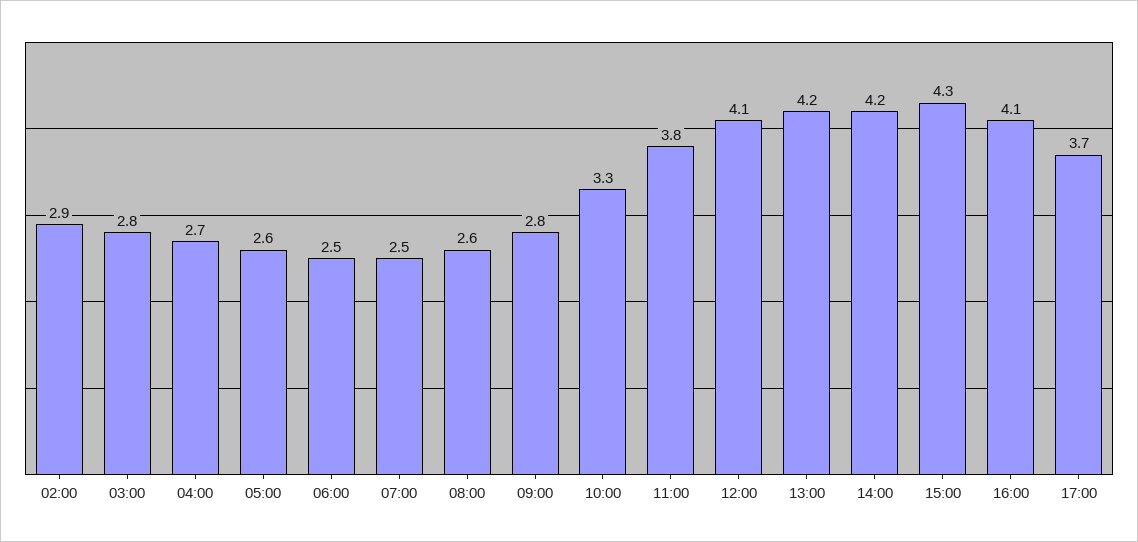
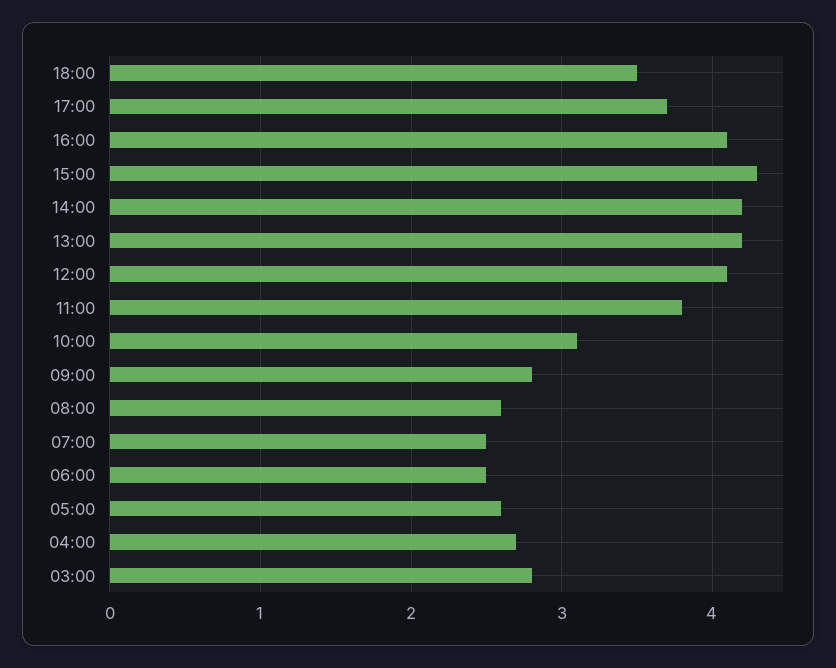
02:00: 2.9 -> none
10:00: 3.3 -> 3.1
18:00: none -> 3.5

